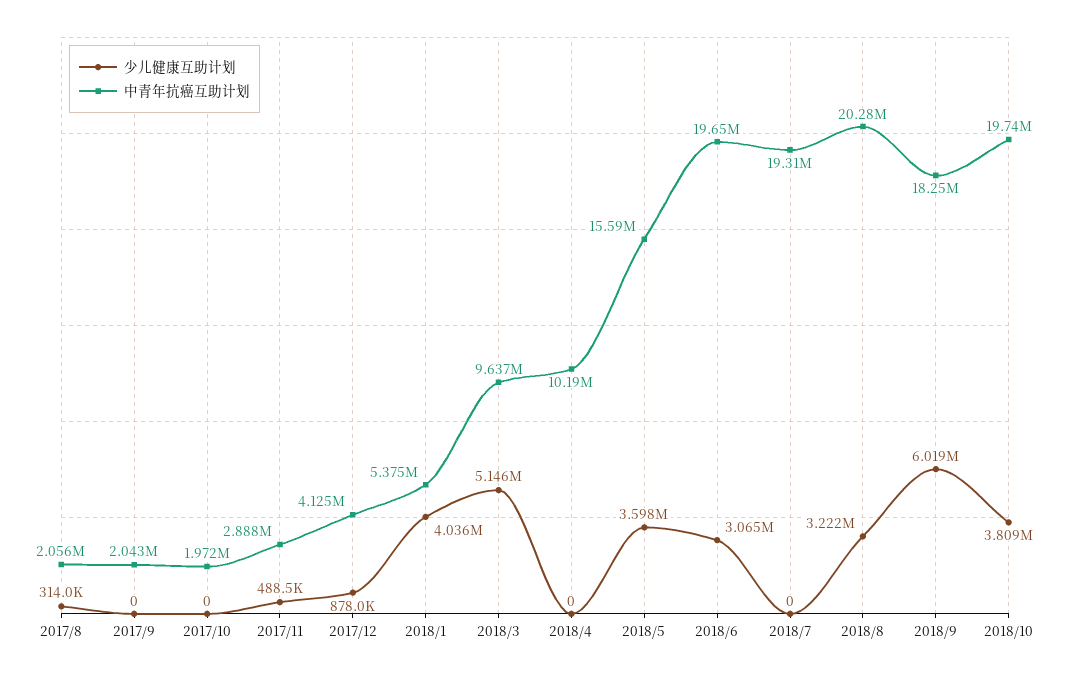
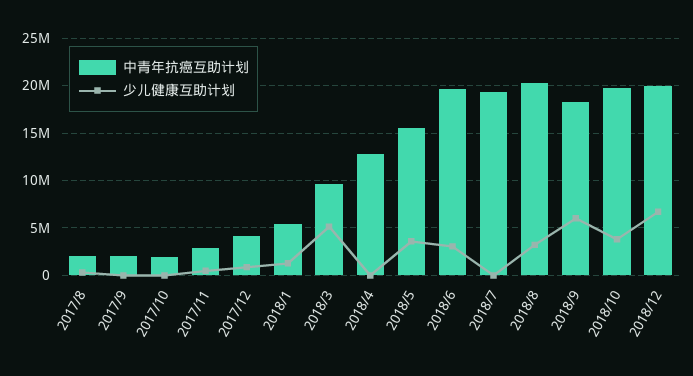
少儿健康互助计划, 2018/1: 4036000 -> 1000000
中青年抗癌互助计划, 2018/4: 10190000 -> 13000000
中青年抗癌互助计划, 2018/12: none -> 20000000
少儿健康互助计划, 2018/12: none -> 7000000

